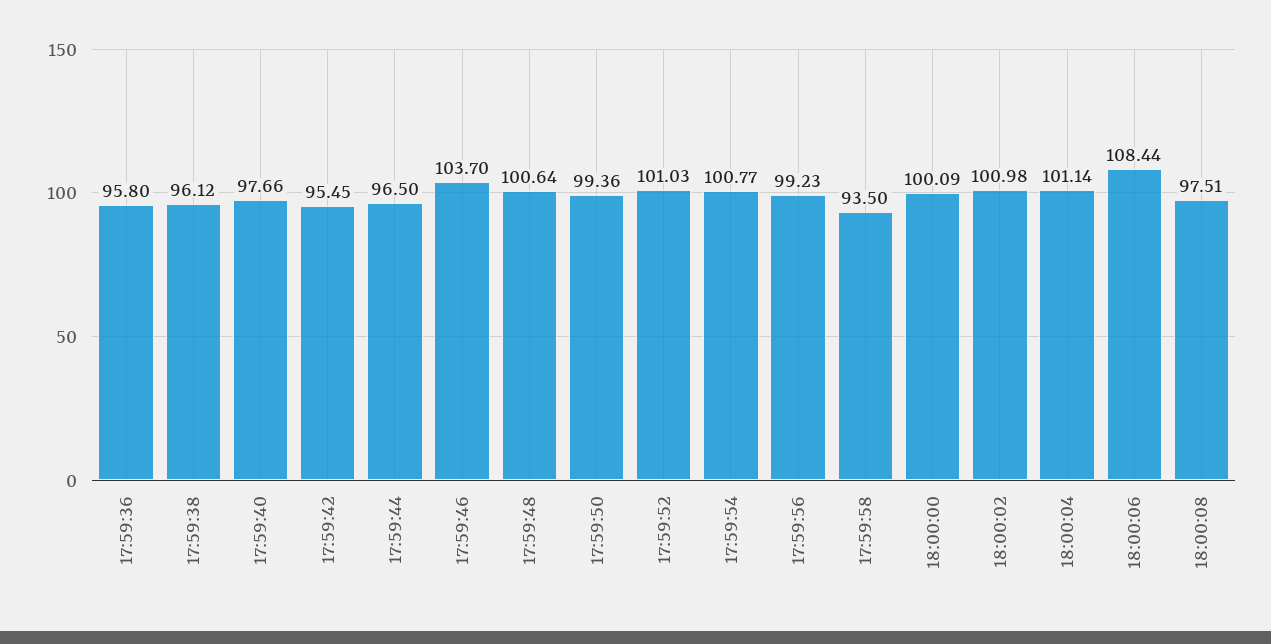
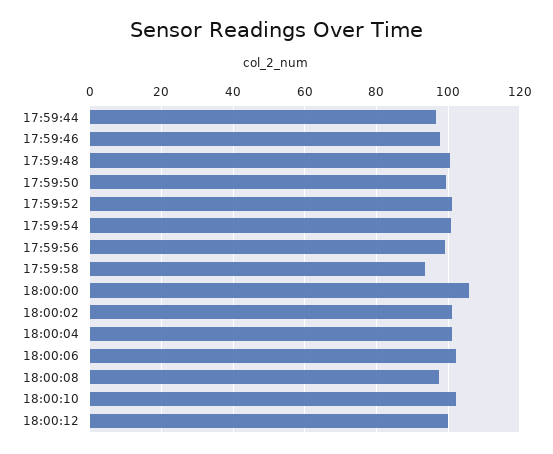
17:59:36: 95.8 -> none
17:59:38: 96.12 -> none
17:59:40: 97.66 -> none
17:59:42: 95.45 -> none
17:59:46: 103.7 -> 98
18:00:00: 100.09 -> 106
18:00:06: 108.44 -> 102
18:00:10: none -> 102
18:00:12: none -> 100

